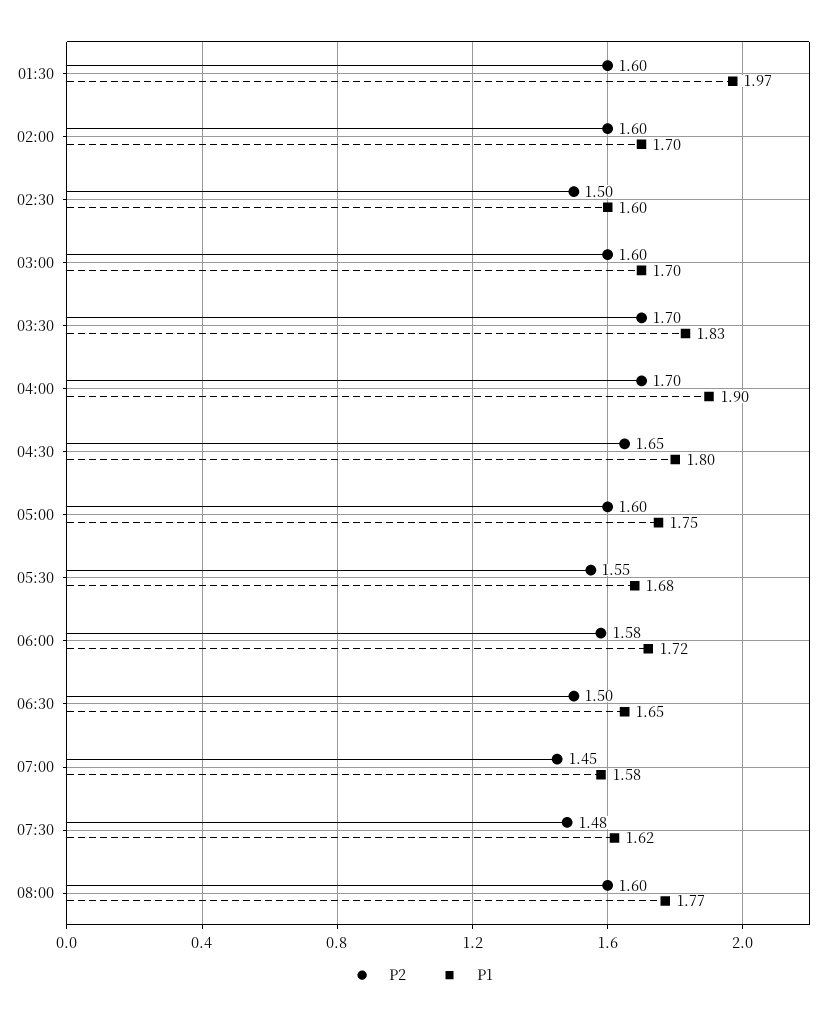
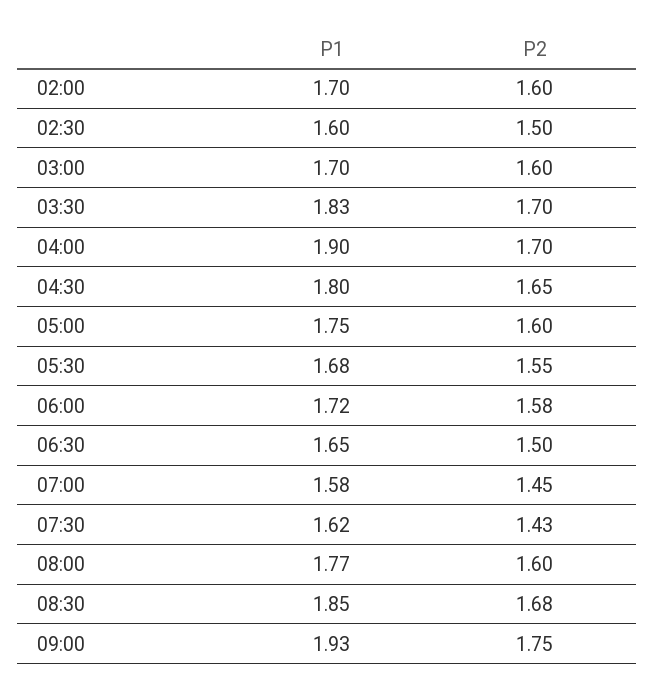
P2, 01:30: 1.6 -> none
P1, 01:30: 1.97 -> none
P2, 07:30: 1.48 -> 1.43
P1, 08:30: none -> 1.85
P2, 08:30: none -> 1.68
P1, 09:00: none -> 1.93
P2, 09:00: none -> 1.75

